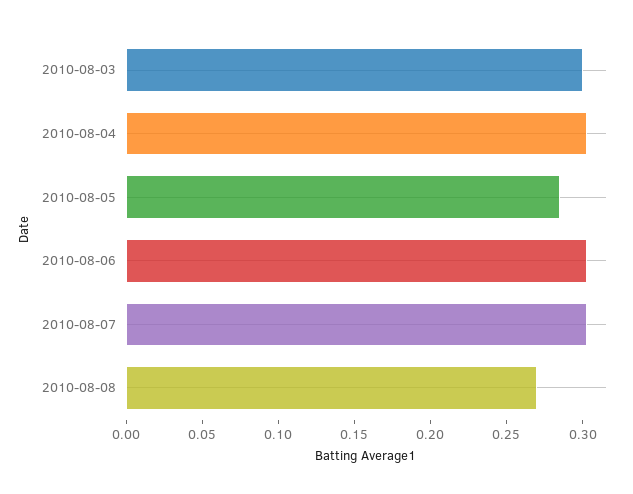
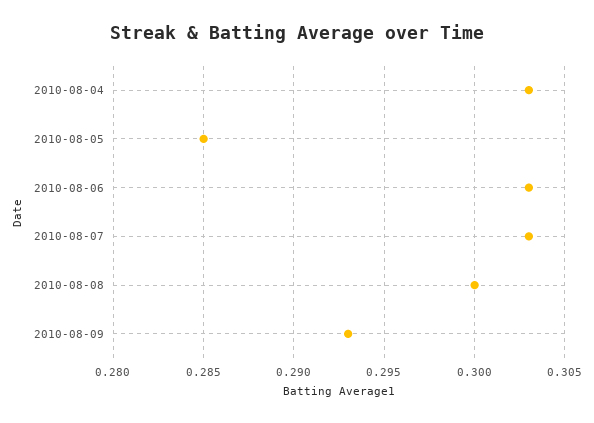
2010-08-03: 0.3 -> none
2010-08-08: 0.27 -> 0.3
2010-08-09: none -> 0.293

